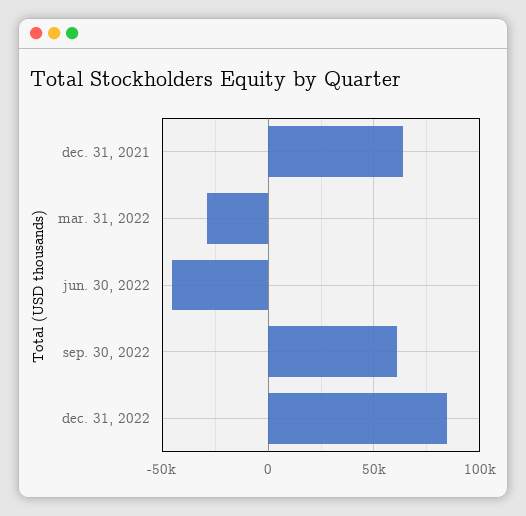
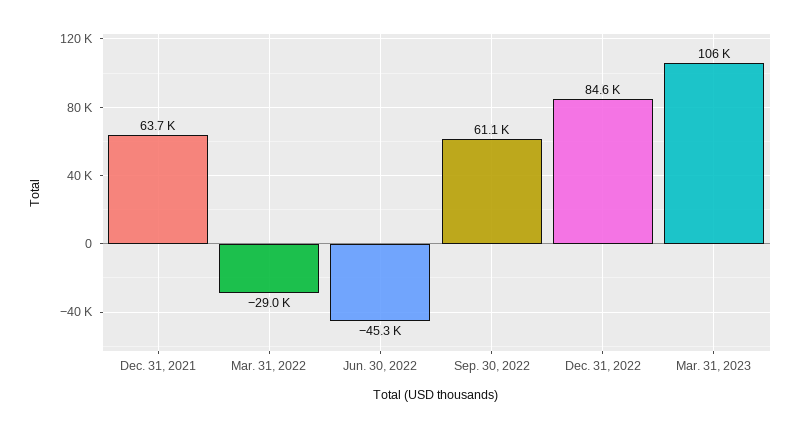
Mar. 31, 2023: none -> 106000

